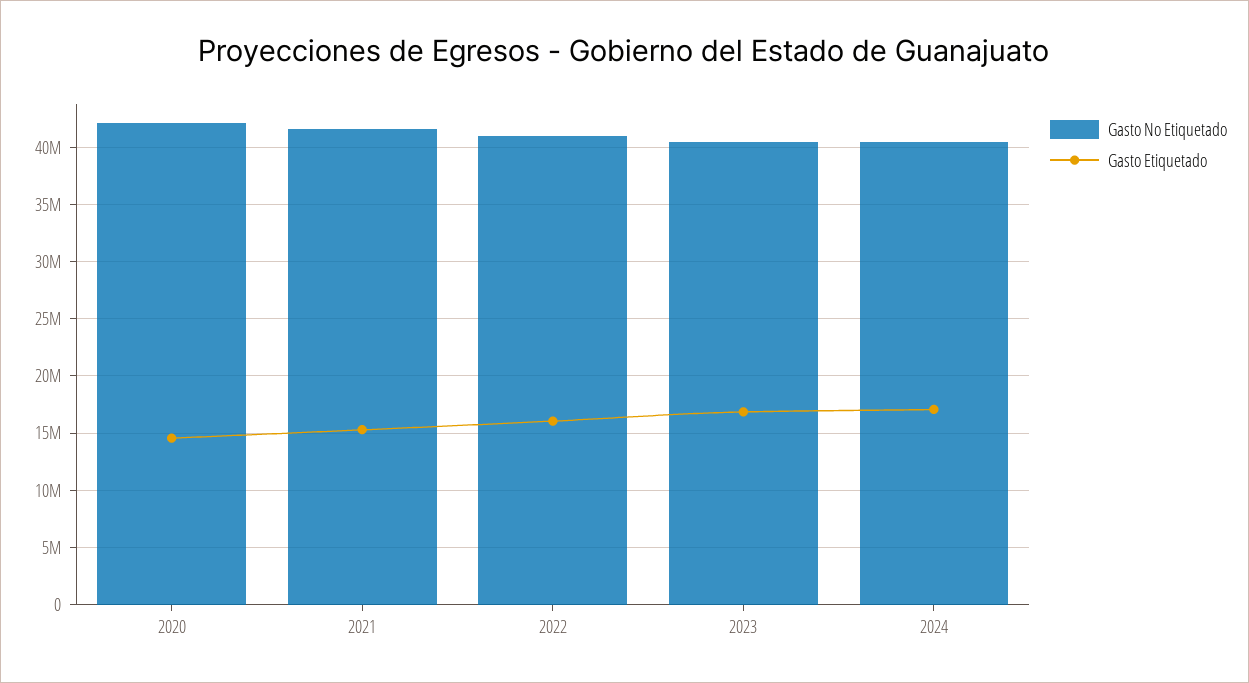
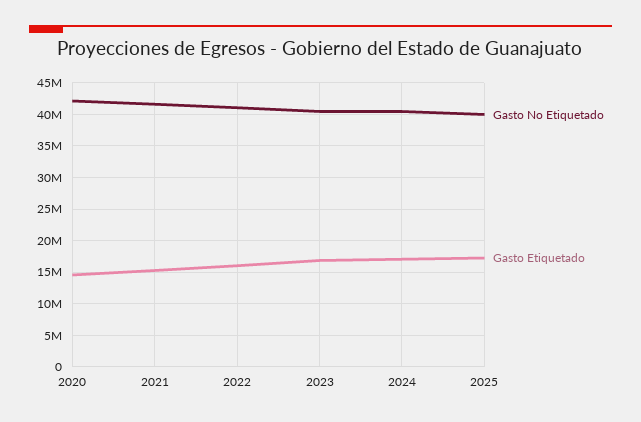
Gasto No Etiquetado, 2025: none -> 40000000
Gasto Etiquetado, 2025: none -> 17000000

